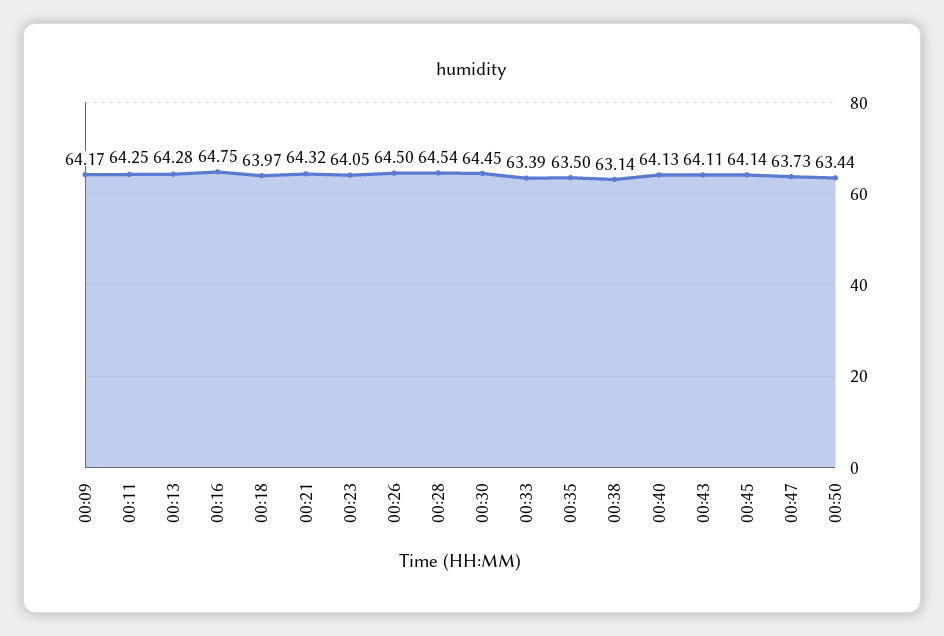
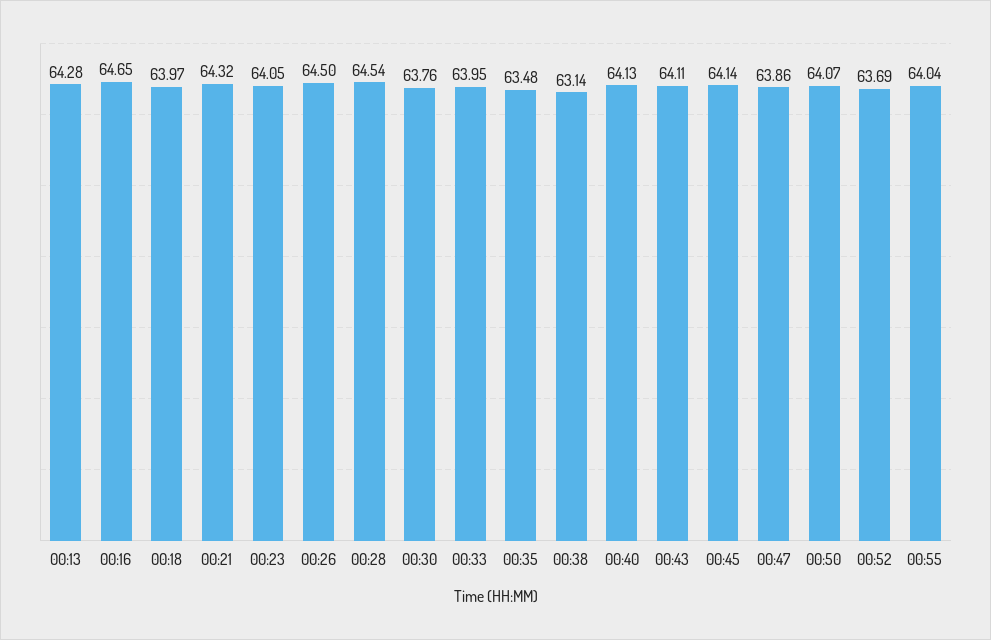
00:09: 64.17 -> none
00:11: 64.25 -> none
00:16: 64.75 -> 64.65
00:30: 64.45 -> 63.76
00:33: 63.39 -> 63.95
00:35: 63.5 -> 63.48
00:47: 63.73 -> 63.86
00:50: 63.44 -> 64.07
00:52: none -> 63.69
00:55: none -> 64.04

